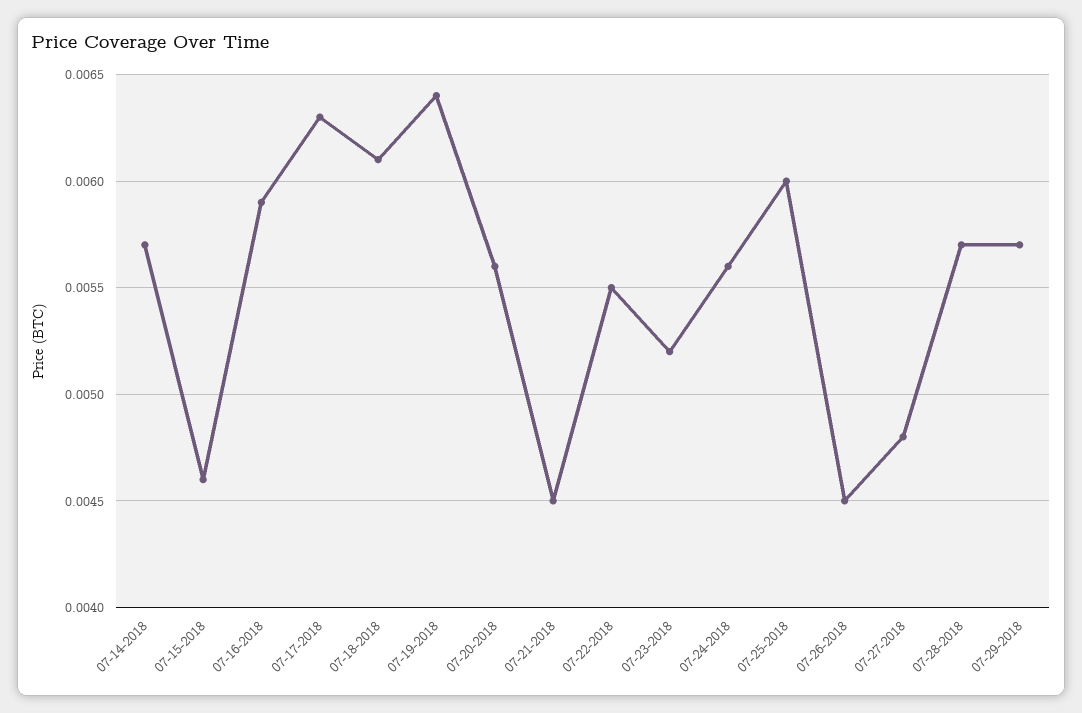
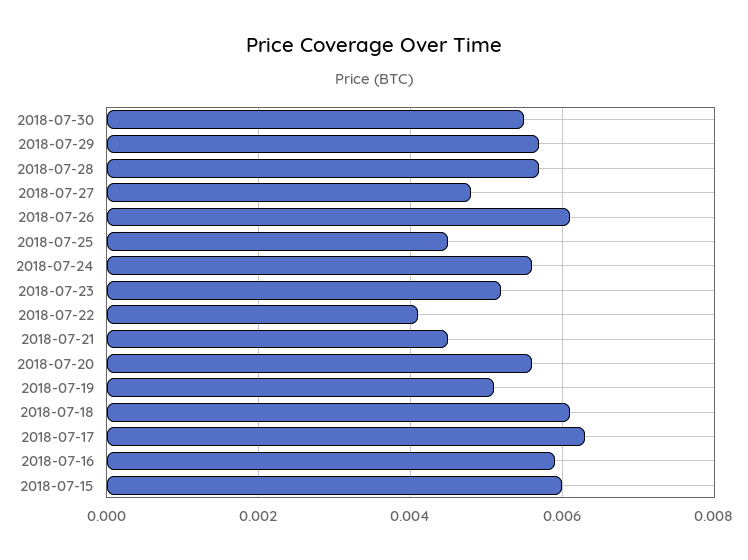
07-14-2018: 0.0057 -> none
07-15-2018: 0.0046 -> 0.006
07-19-2018: 0.0064 -> 0.005
07-22-2018: 0.0055 -> 0.004
07-25-2018: 0.006 -> 0.0045
07-26-2018: 0.0045 -> 0.006
2018-07-30: none -> 0.0055

